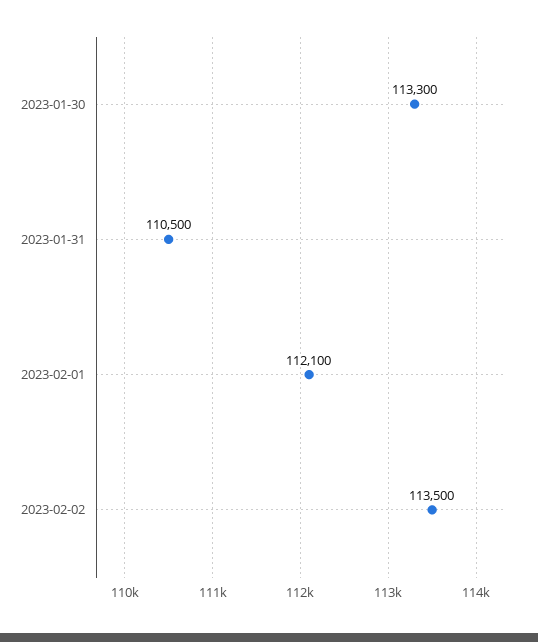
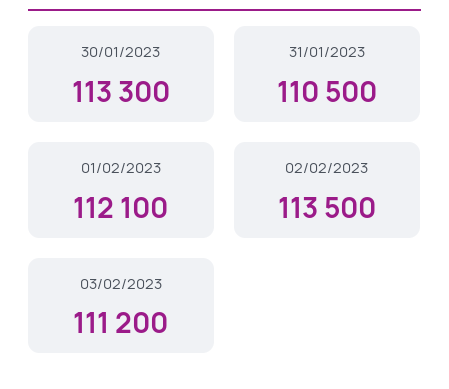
03/02/2023: none -> 111200

